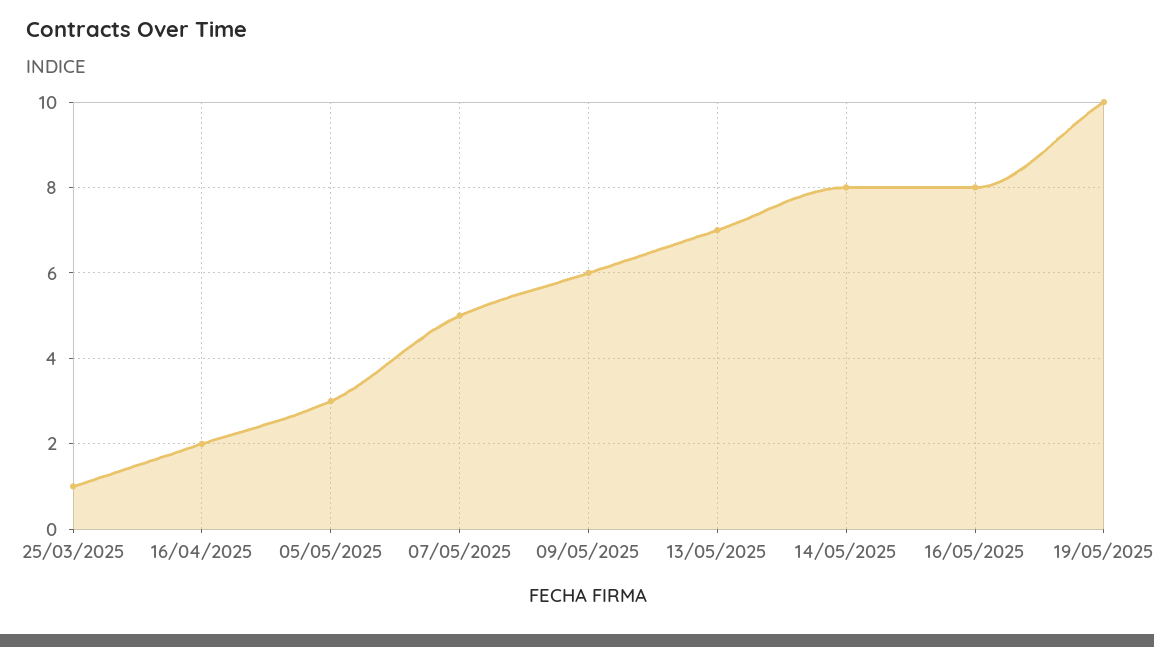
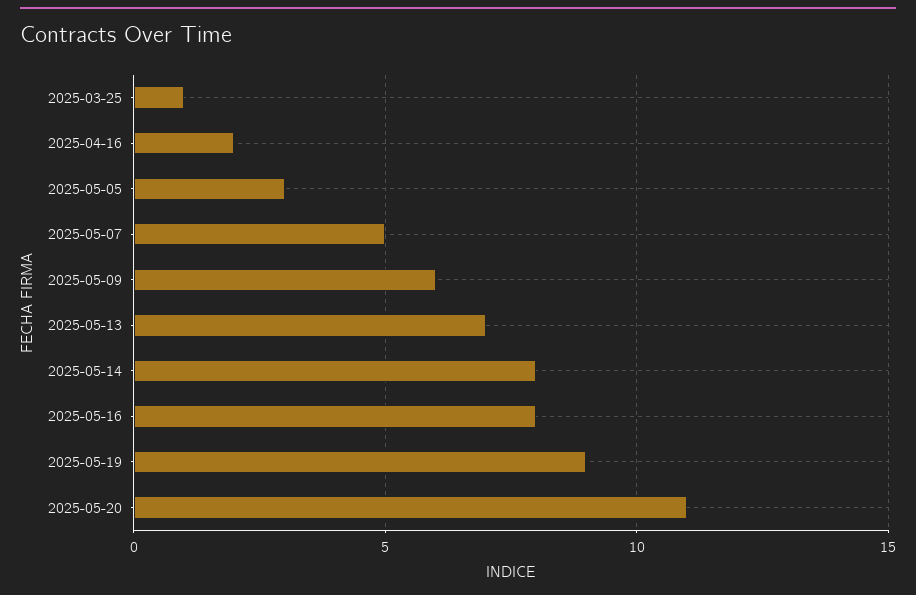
19/05/2025: 10 -> 9
2025-05-20: none -> 11

